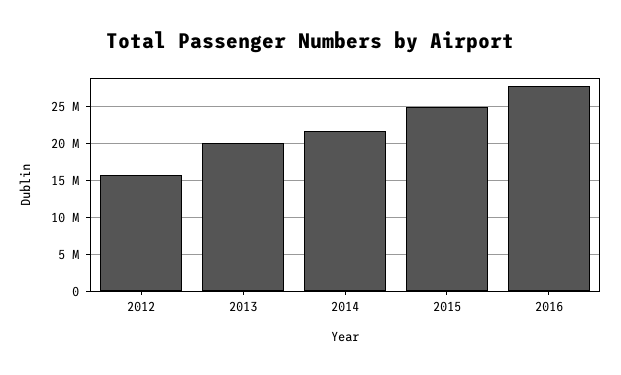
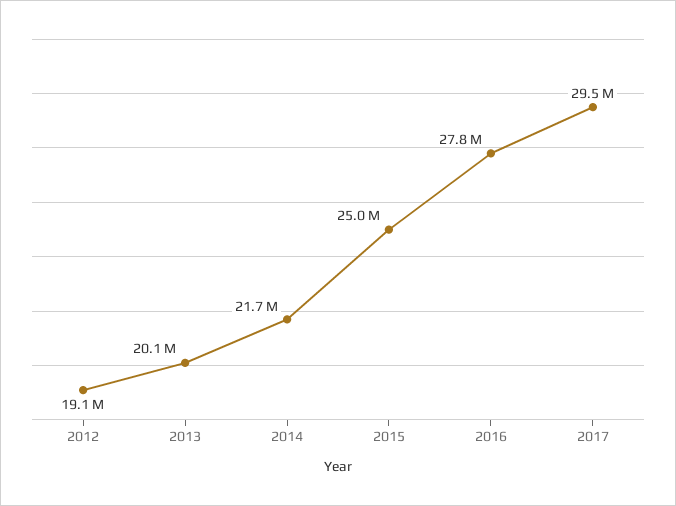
2012: 16000000 -> 19100000
2017: none -> 29500000

